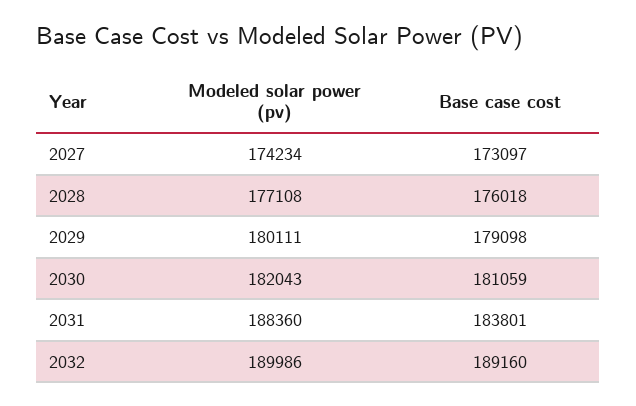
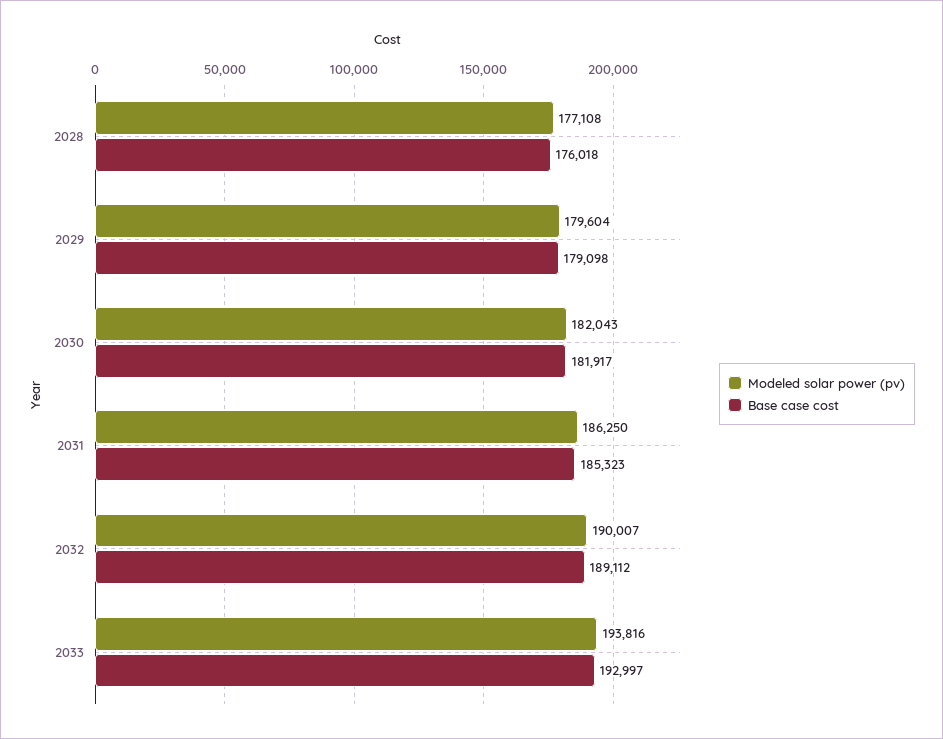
Modeled solar power (pv), 2027: 174234 -> none
Base case cost, 2027: 173097 -> none
Modeled solar power (pv), 2029: 180111 -> 179604
Base case cost, 2030: 181059 -> 181917
Modeled solar power (pv), 2031: 188360 -> 186250
Base case cost, 2031: 183801 -> 185323
Modeled solar power (pv), 2032: 189986 -> 190007
Base case cost, 2032: 189160 -> 189112
Modeled solar power (pv), 2033: none -> 193816
Base case cost, 2033: none -> 192997

